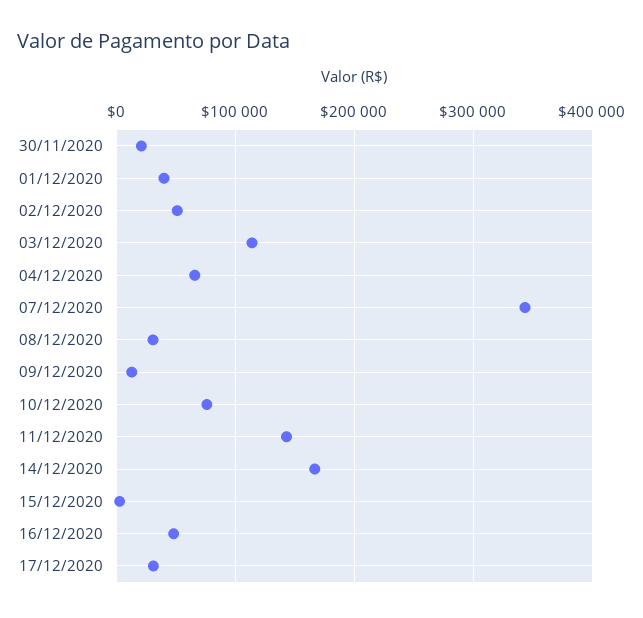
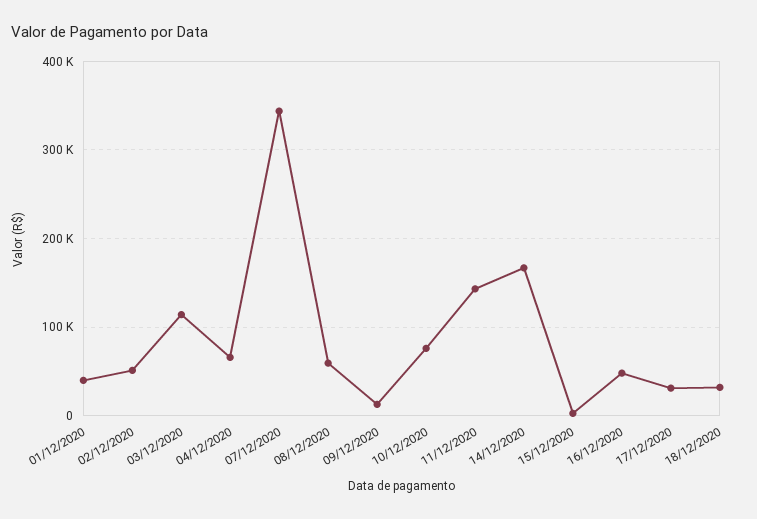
30/11/2020: 20000 -> none
08/12/2020: 30000 -> 60000
18/12/2020: none -> 30000

